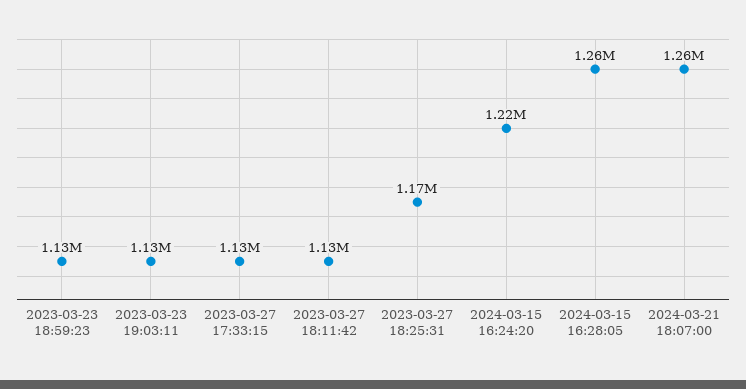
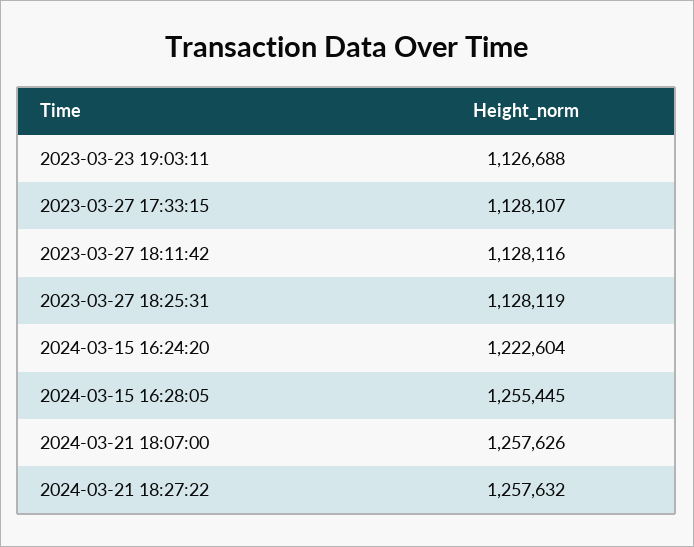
2023-03-23 18:59:23: 1130000 -> none
2023-03-27 18:25:31: 1170000 -> 1128119
2024-03-21 18:27:22: none -> 1257632

